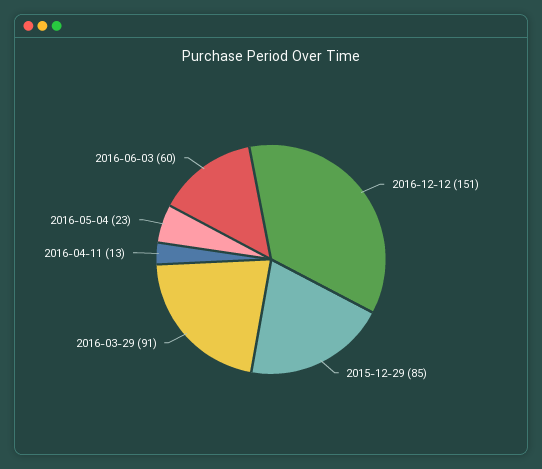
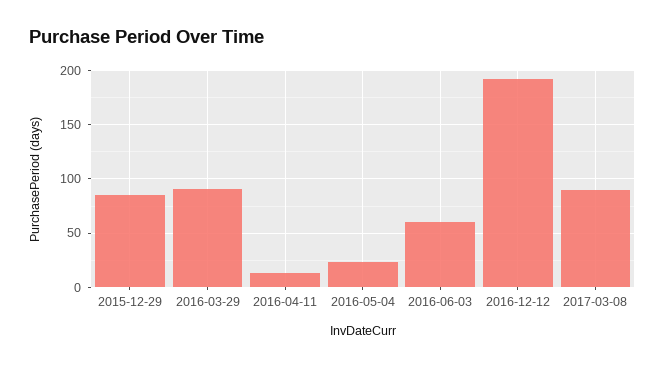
2016-12-12: 151 -> 190
2017-03-08: none -> 90

